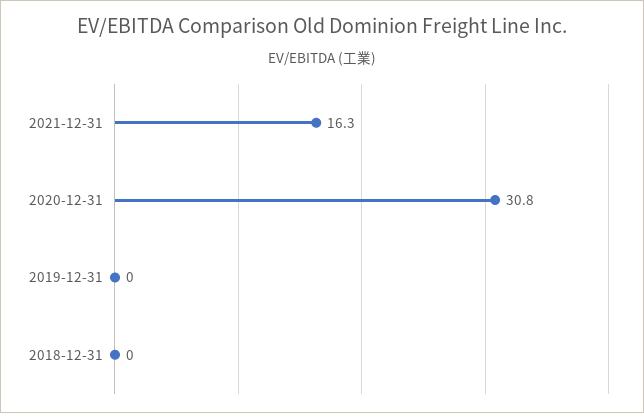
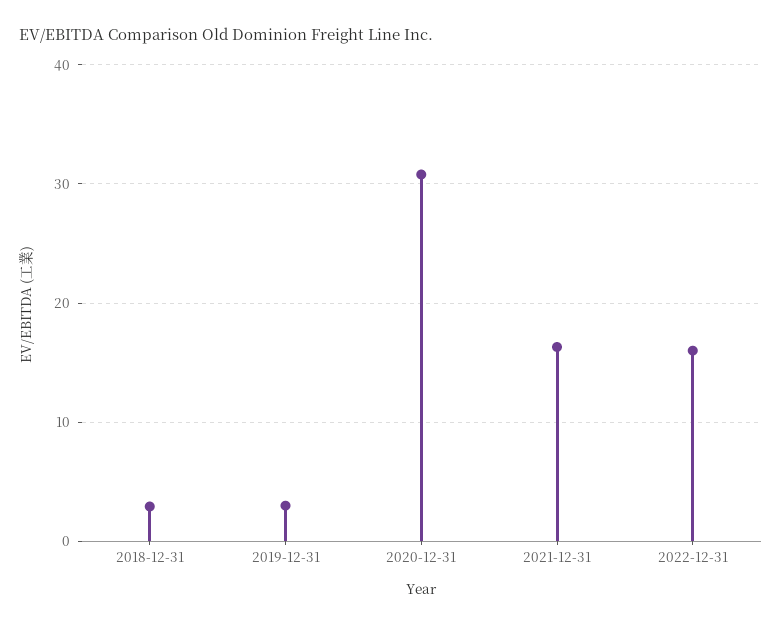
2019-12-31: 0 -> 3
2018-12-31: 0 -> 3
2022-12-31: none -> 16

